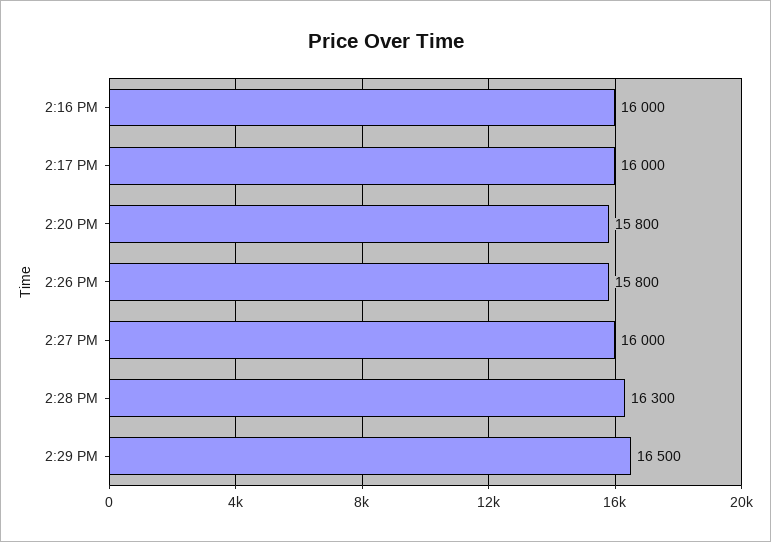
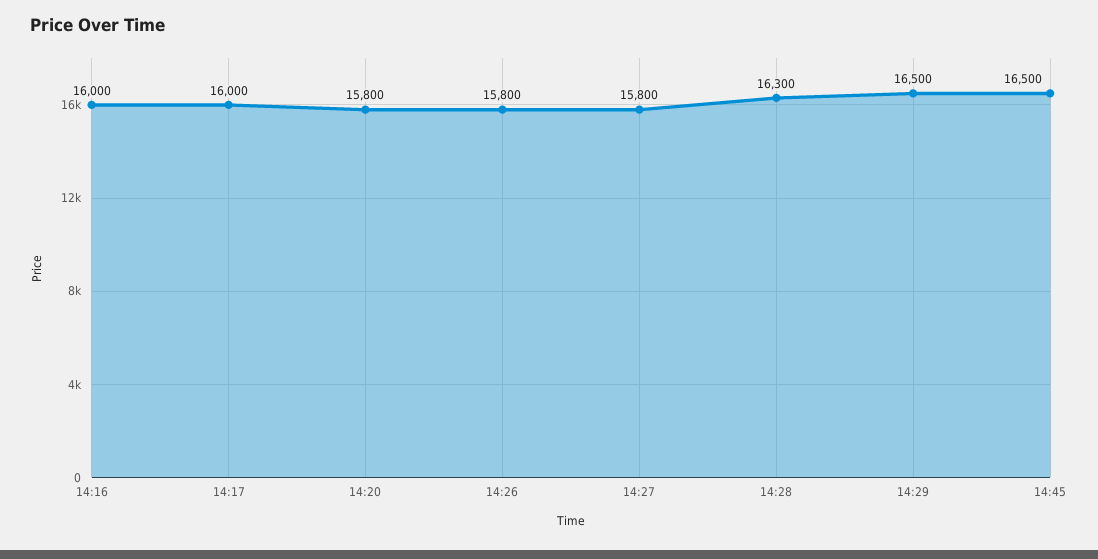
2:27 PM: 16000 -> 15800
14:45: none -> 16500

